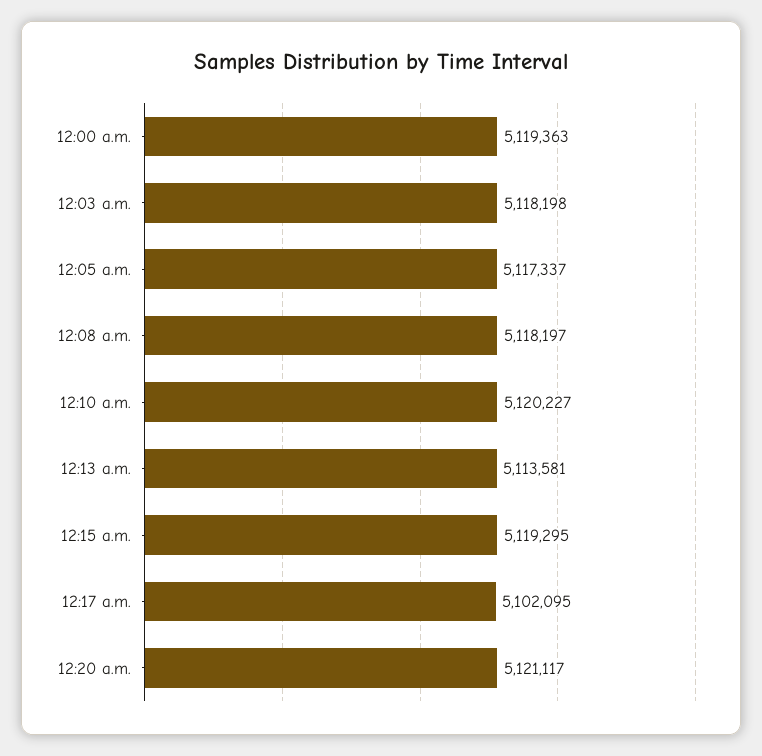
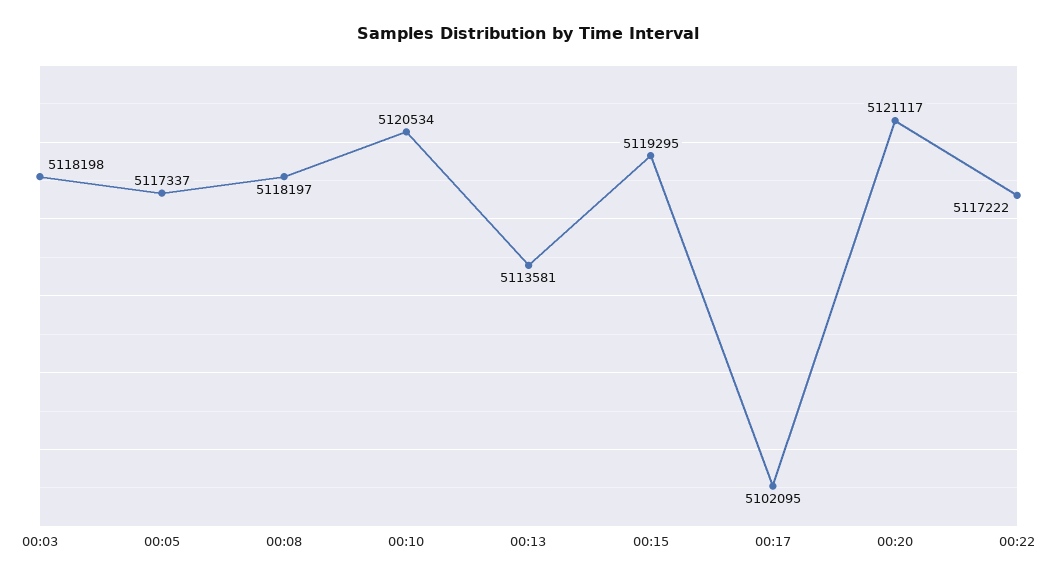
12:00 a.m.: 5119363 -> none
12:10 a.m.: 5120227 -> 5120534
00:22: none -> 5117222

